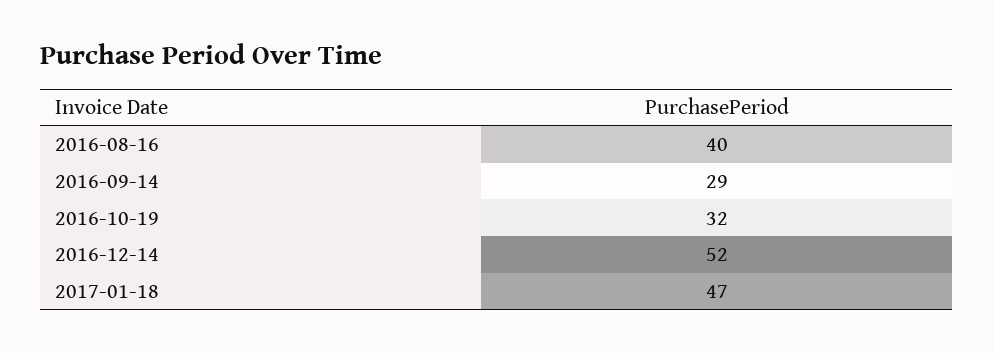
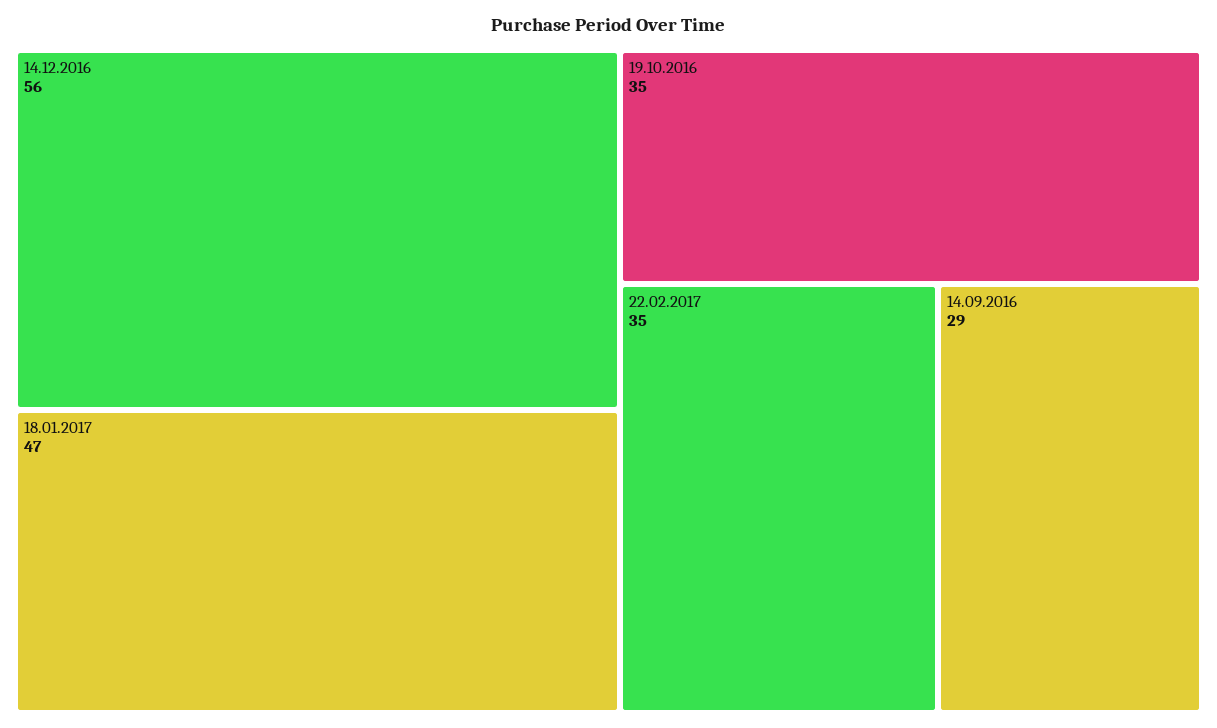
2016-08-16: 40 -> none
2016-10-19: 32 -> 35
2016-12-14: 52 -> 56
22.02.2017: none -> 35

